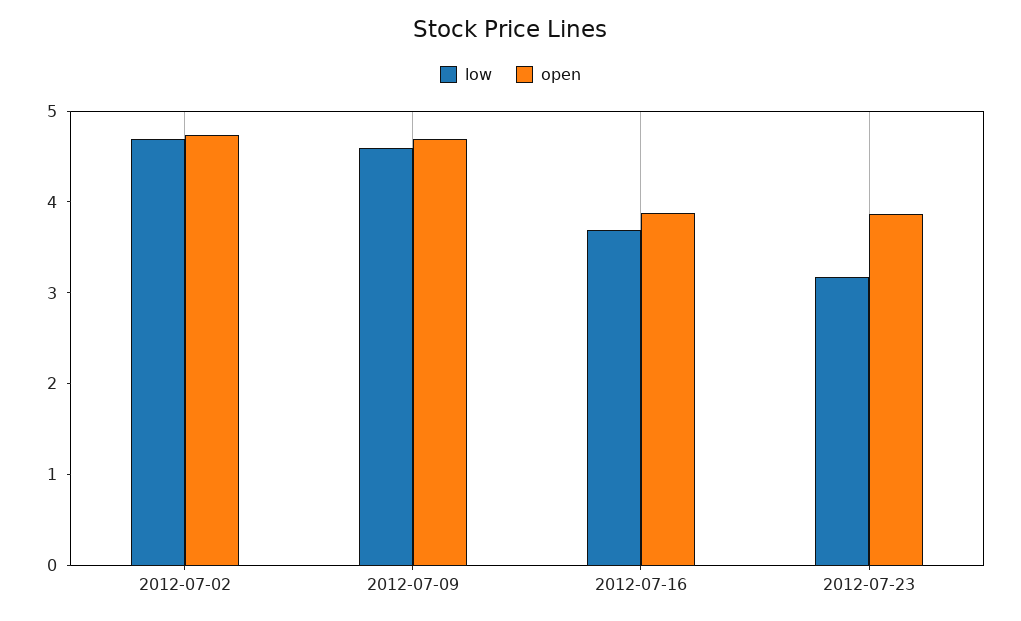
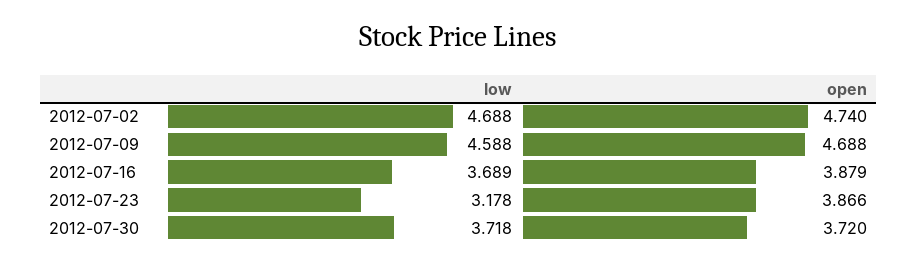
low, 2012-07-30: none -> 3.718
open, 2012-07-30: none -> 3.72

